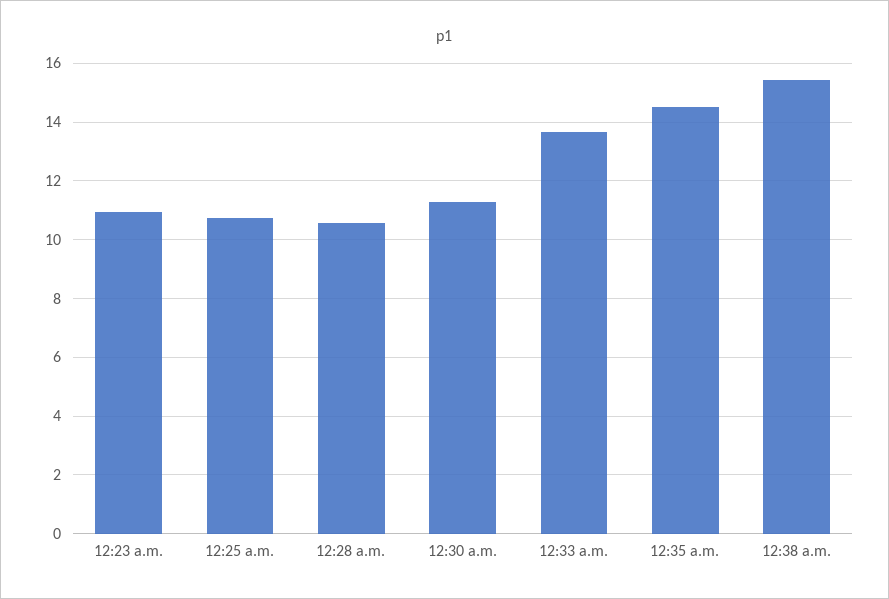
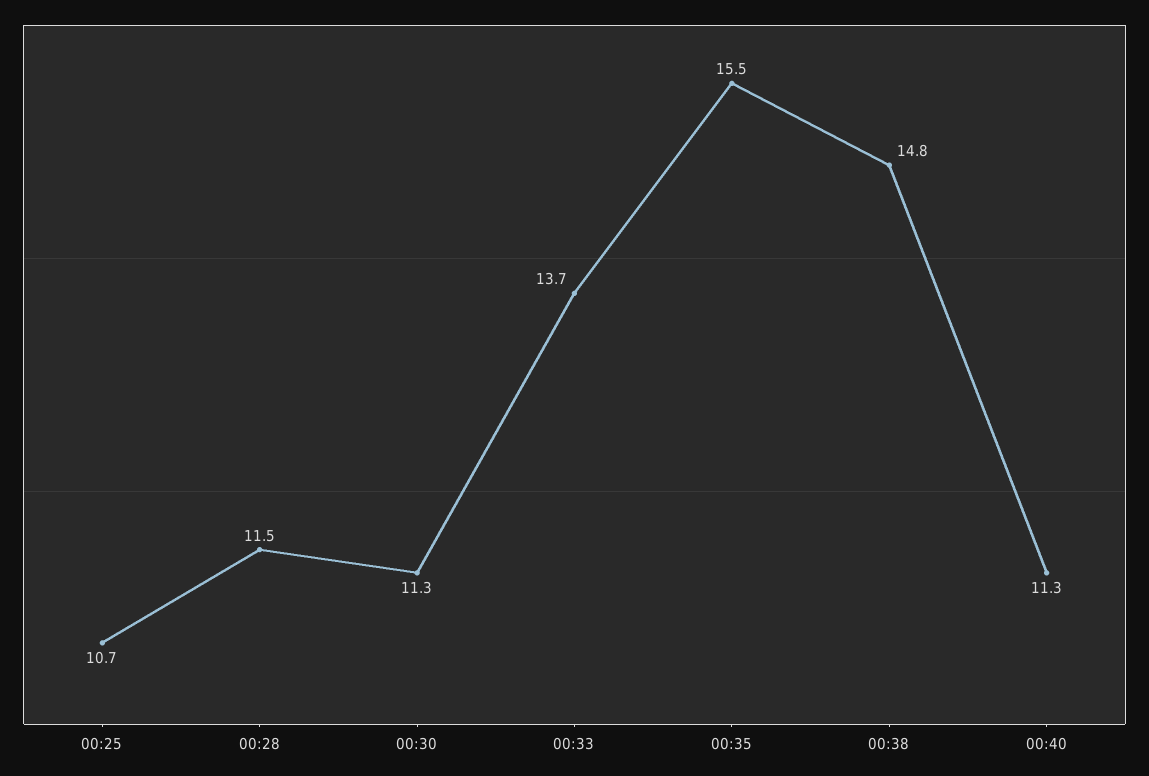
12:23 a.m.: 11 -> none
12:28 a.m.: 10.5 -> 11.5
12:35 a.m.: 14.5 -> 15.5
12:38 a.m.: 15.5 -> 14.8
00:40: none -> 11.3

